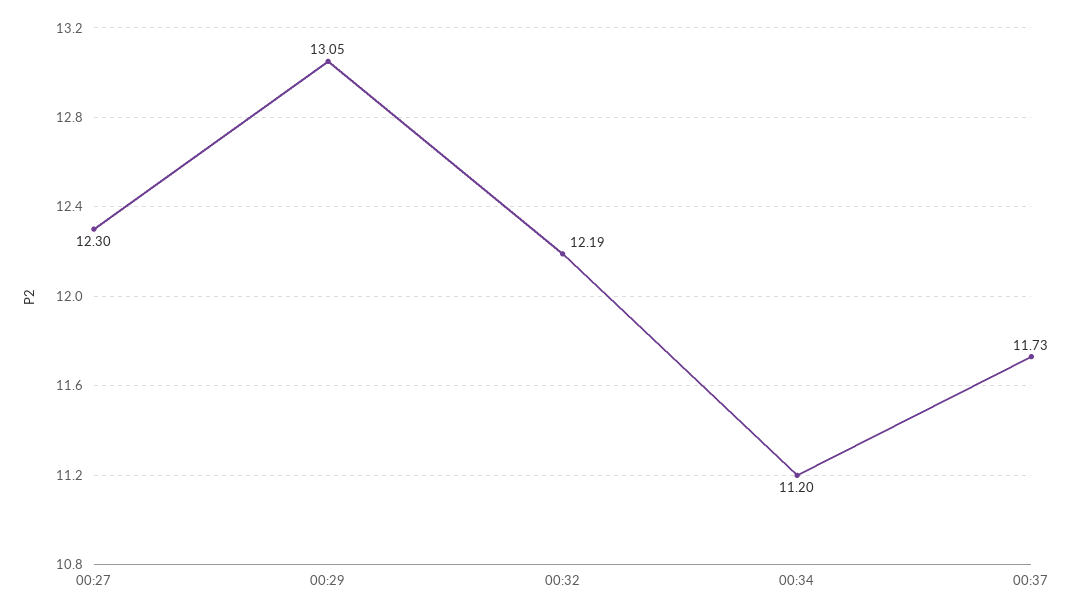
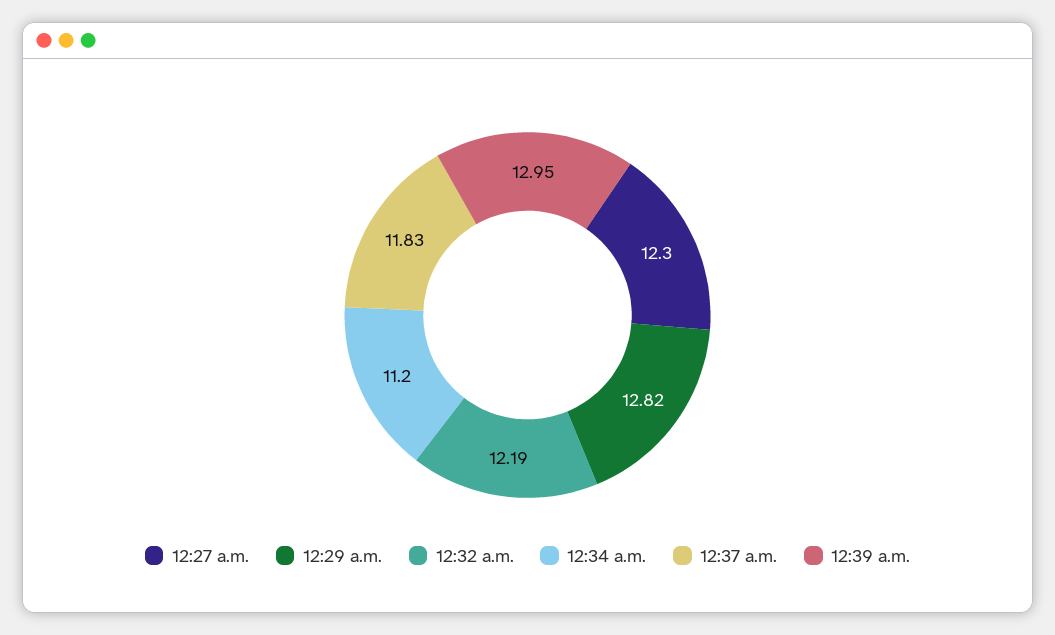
00:29: 13.05 -> 12.82
00:37: 11.73 -> 11.83
12:39 a.m.: none -> 12.95

